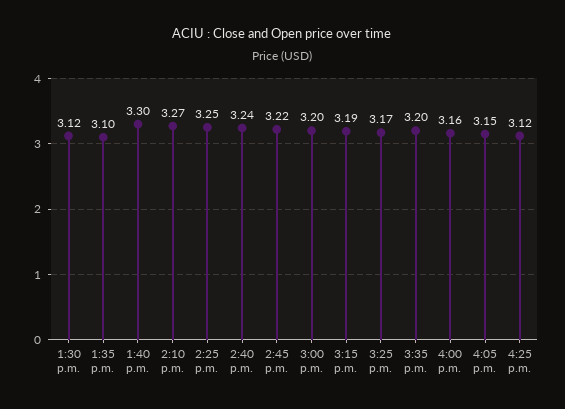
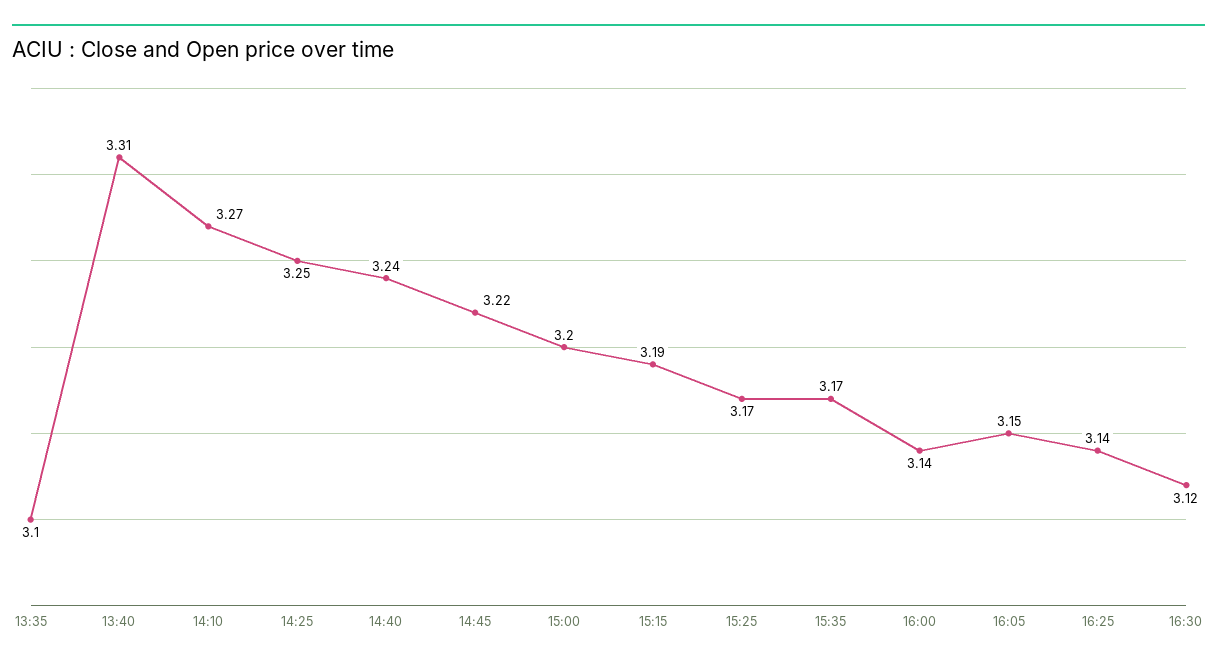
1:30 p.m.: 3.12 -> none
1:40 p.m.: 3.3 -> 3.31
3:35 p.m.: 3.2 -> 3.17
4:00 p.m.: 3.16 -> 3.14
4:25 p.m.: 3.12 -> 3.14
16:30: none -> 3.12

